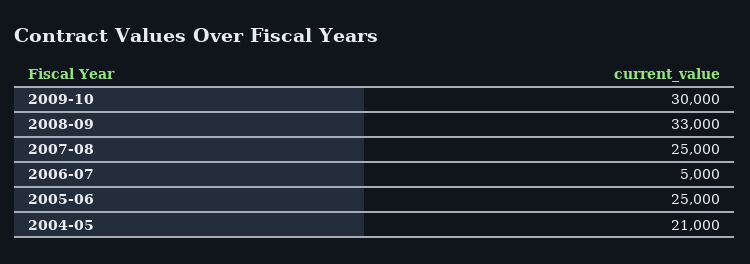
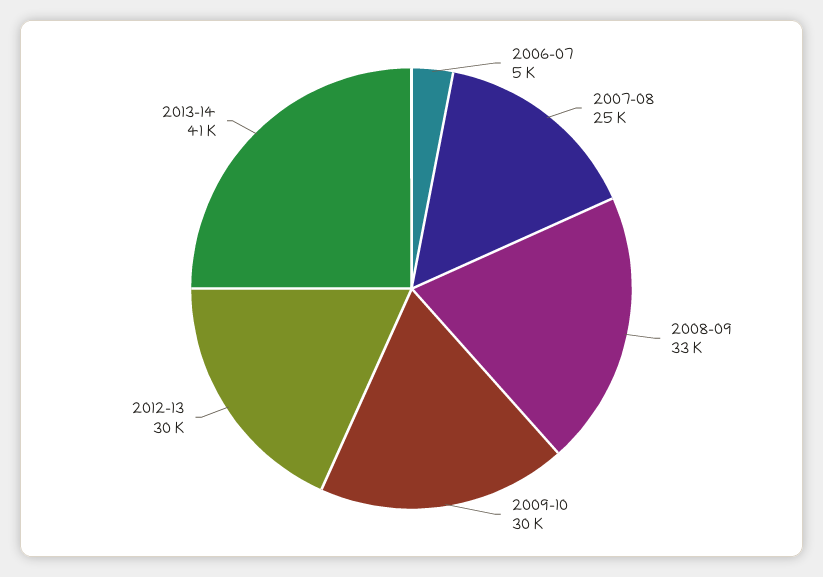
2005-06: 25000 -> none
2004-05: 21000 -> none
2012-13: none -> 30000
2013-14: none -> 41000

